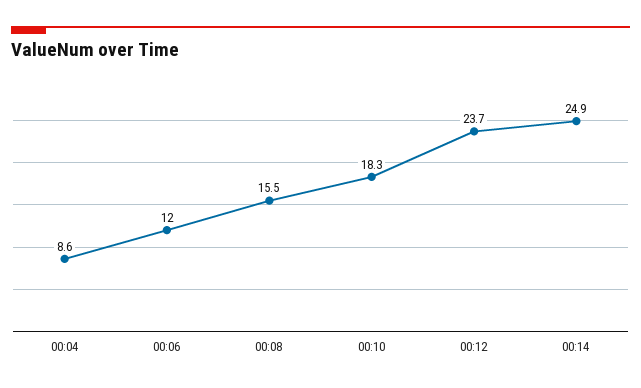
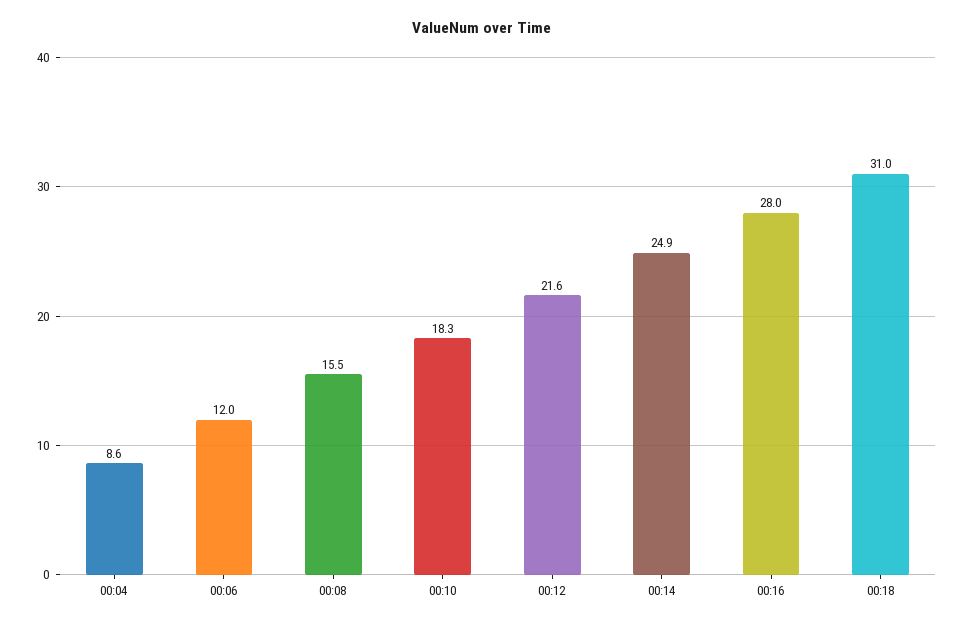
00:12: 23.7 -> 21.6
00:16: none -> 28
00:18: none -> 31

